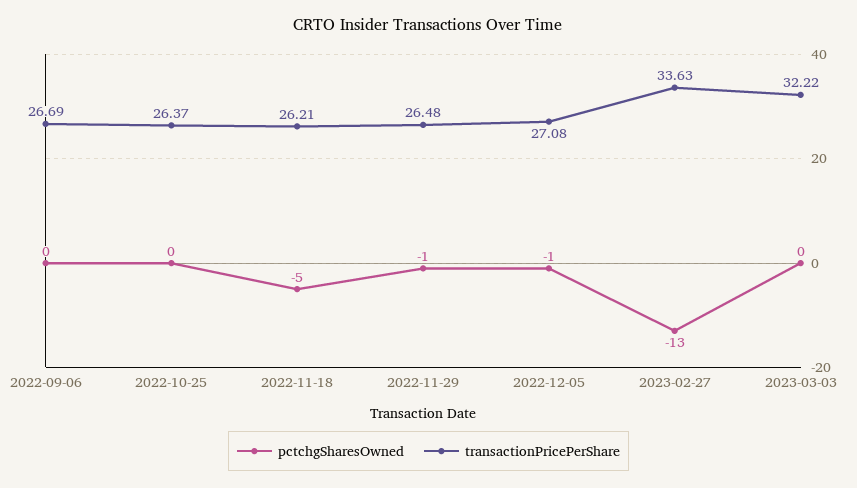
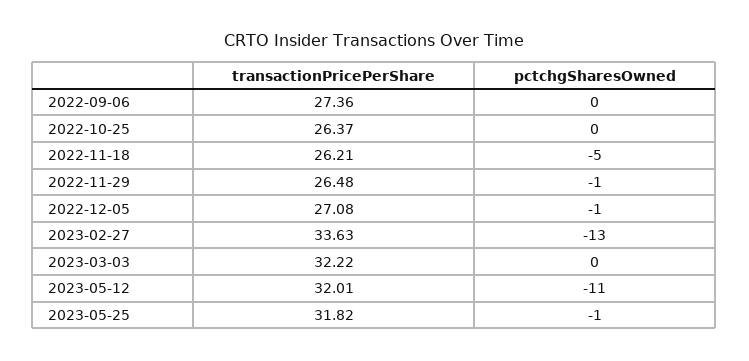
transactionPricePerShare, 2022-09-06: 26.69 -> 27.36
transactionPricePerShare, 2023-05-12: none -> 32.01
pctchgSharesOwned, 2023-05-12: none -> -11
transactionPricePerShare, 2023-05-25: none -> 31.82
pctchgSharesOwned, 2023-05-25: none -> -1

